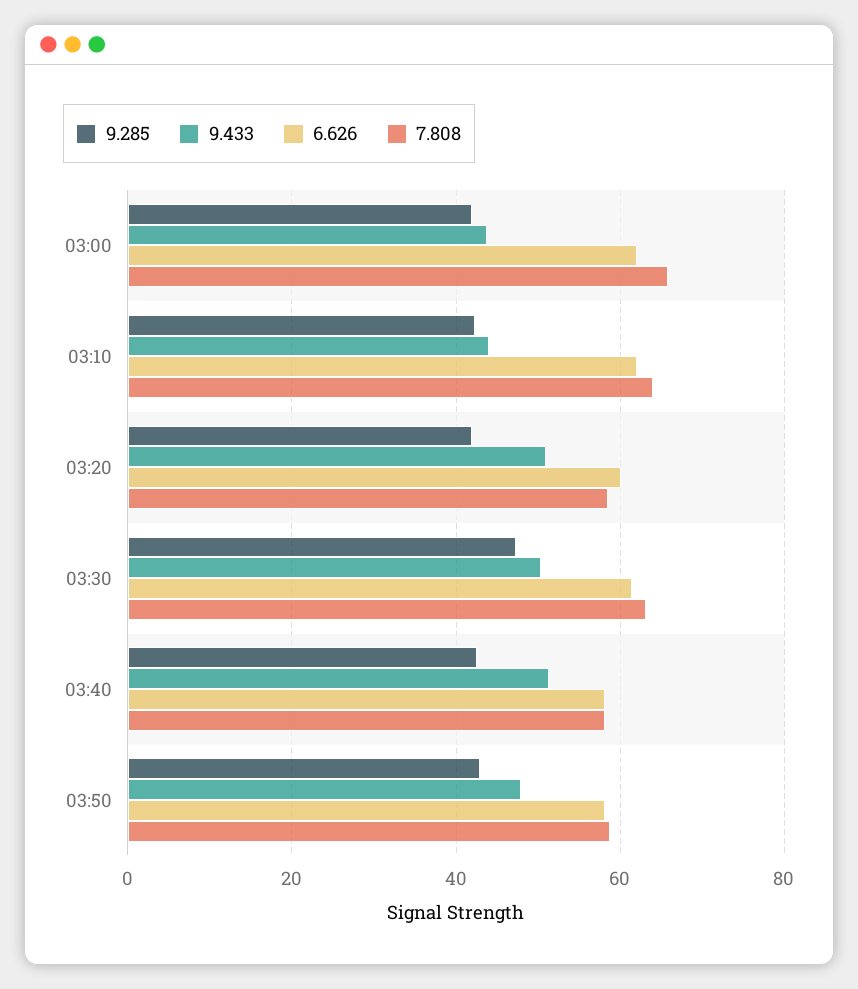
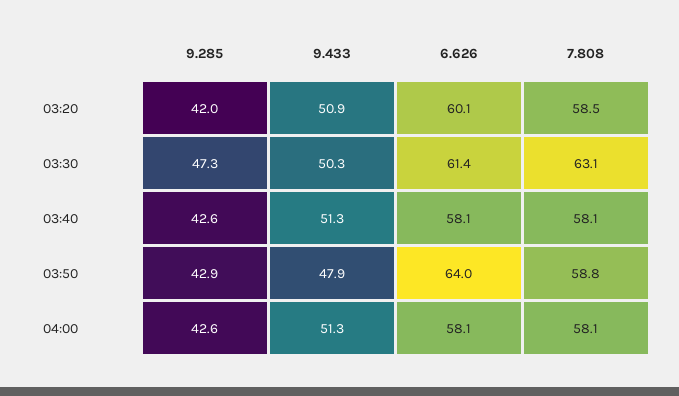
9.285, 03:00: 42 -> none
9.433, 03:00: 44 -> none
6.626, 03:00: 62 -> none
7.808, 03:00: 66 -> none
9.285, 03:10: 42 -> none
9.433, 03:10: 44 -> none
6.626, 03:10: 62 -> none
7.808, 03:10: 64 -> none
6.626, 03:50: 58 -> 64
9.285, 04:00: none -> 42.6
9.433, 04:00: none -> 51.3
6.626, 04:00: none -> 58.1
7.808, 04:00: none -> 58.1

